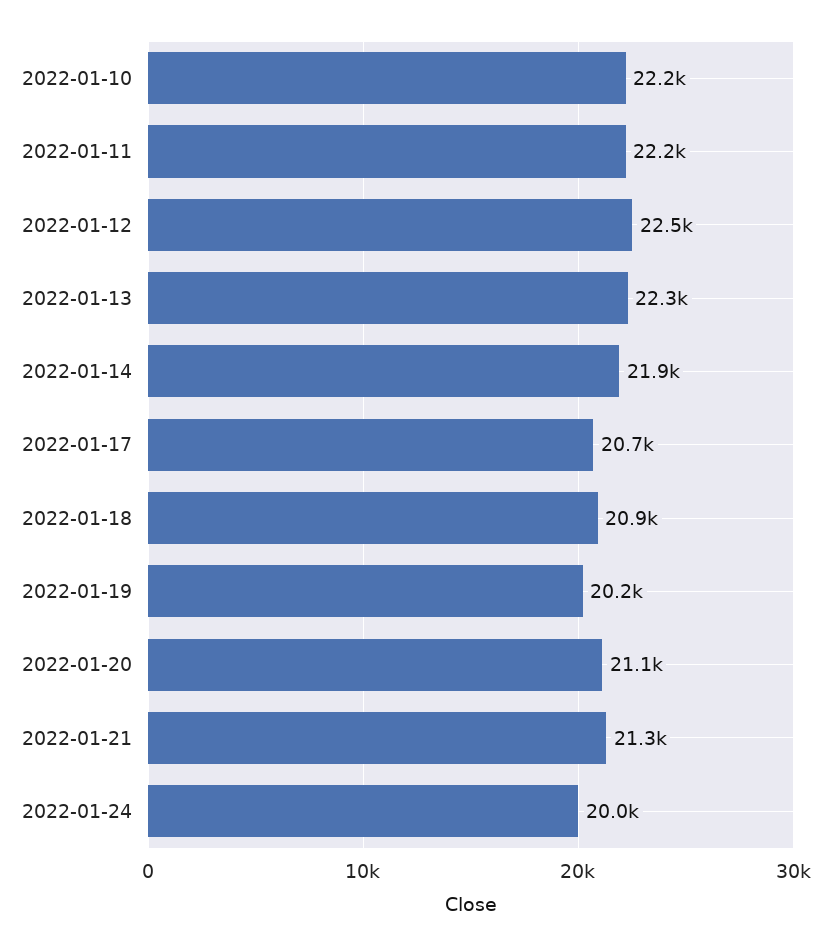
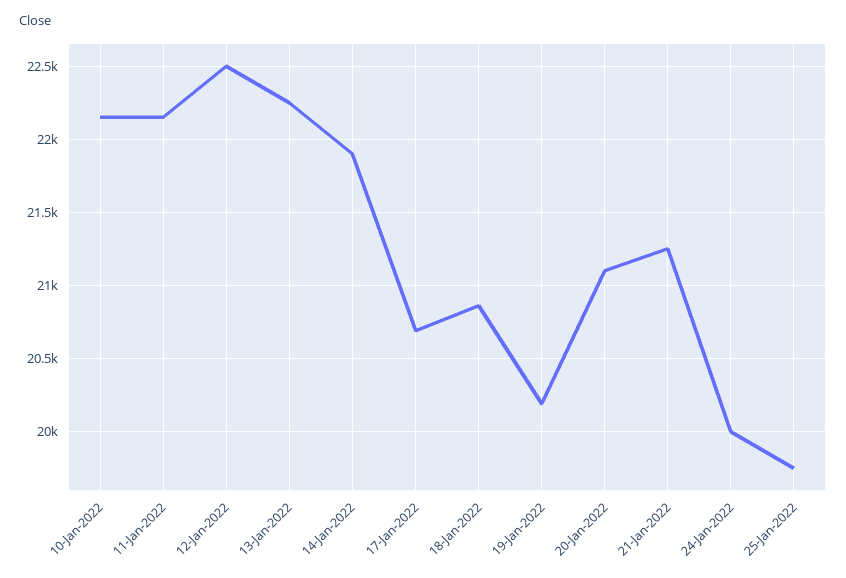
25-Jan-2022: none -> 19750

